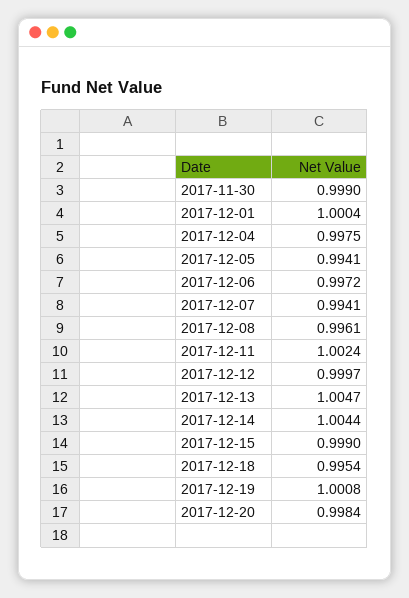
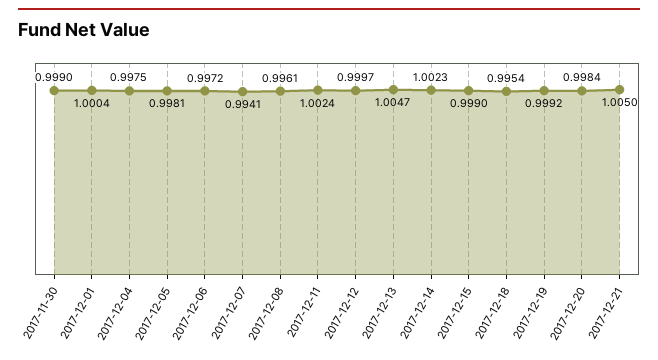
2017-12-05: 0.9941 -> 0.9981
2017-12-14: 1.0044 -> 1.0023
2017-12-19: 1.0008 -> 0.9992
2017-12-21: none -> 1.005

